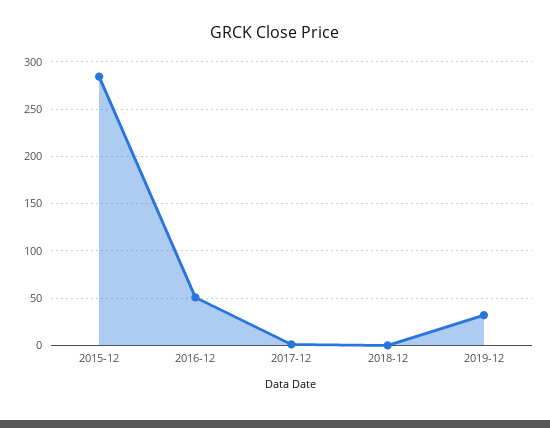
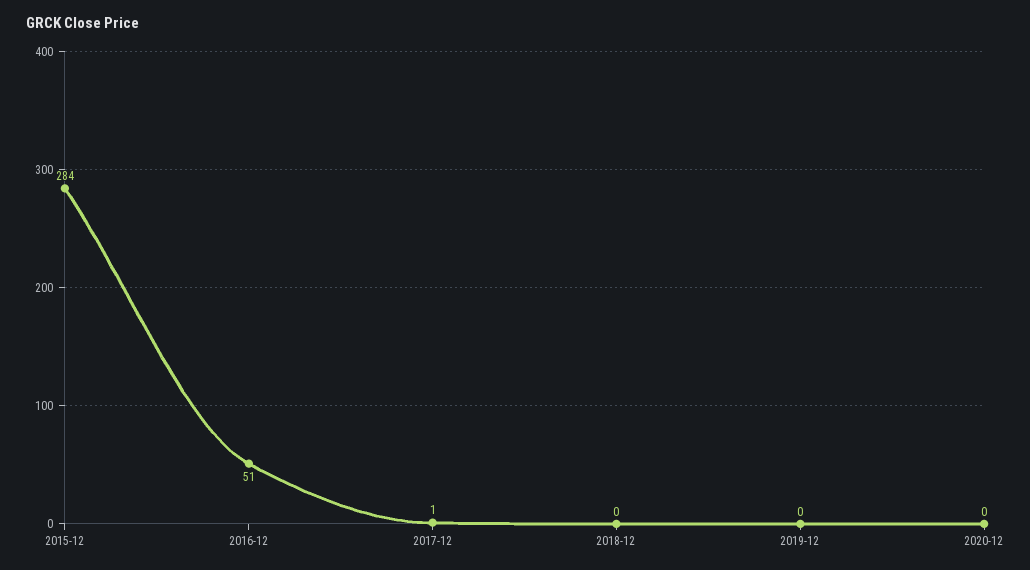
2019-12: 30 -> 0
2020-12: none -> 0

